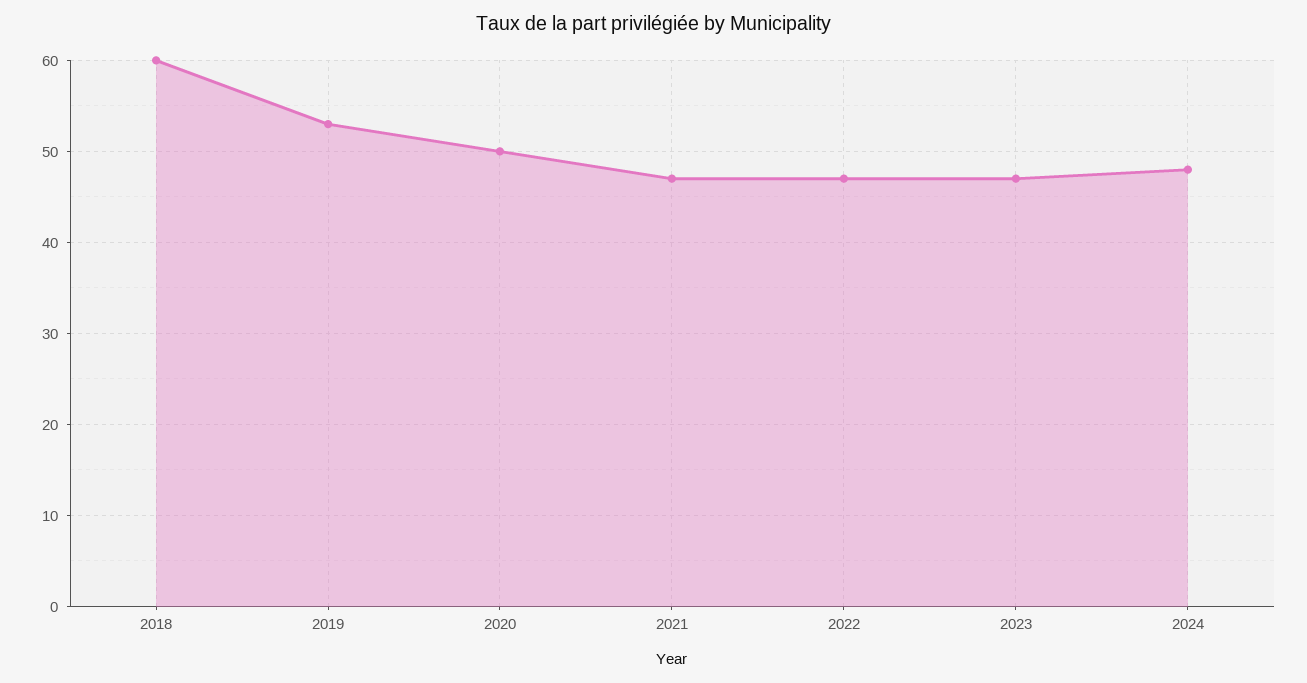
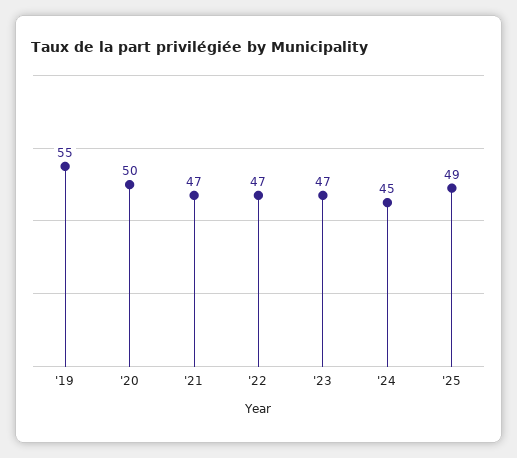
2018: 60 -> none
2019: 53 -> 55
2024: 48 -> 45
'25: none -> 49

